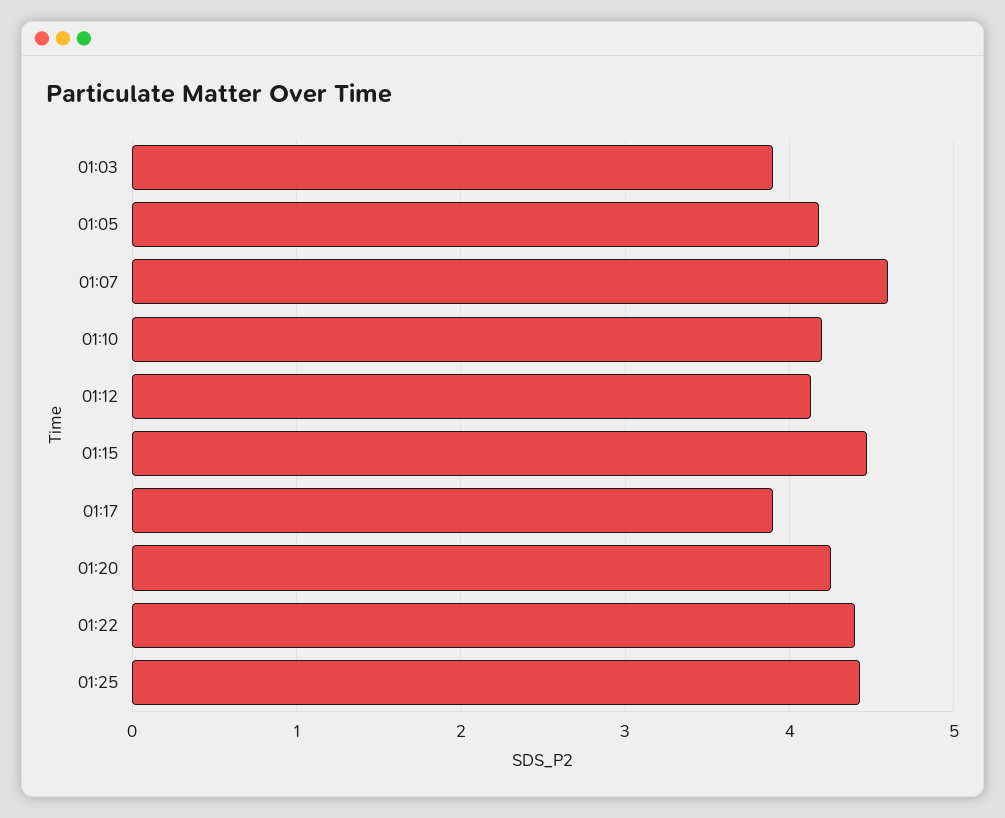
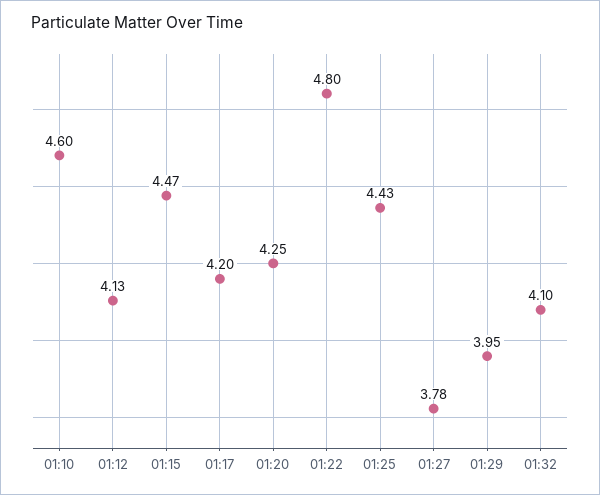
01:03: 3.9 -> none
01:05: 4.2 -> none
01:07: 4.6 -> none
01:10: 4.2 -> 4.6
01:17: 3.9 -> 4.2
01:22: 4.4 -> 4.8
01:27: none -> 3.78
01:29: none -> 3.95
01:32: none -> 4.1

